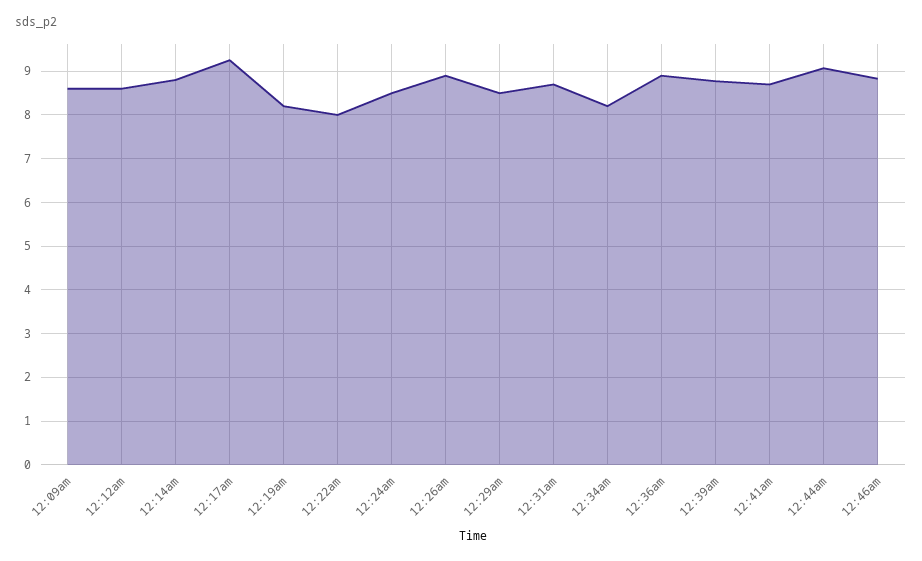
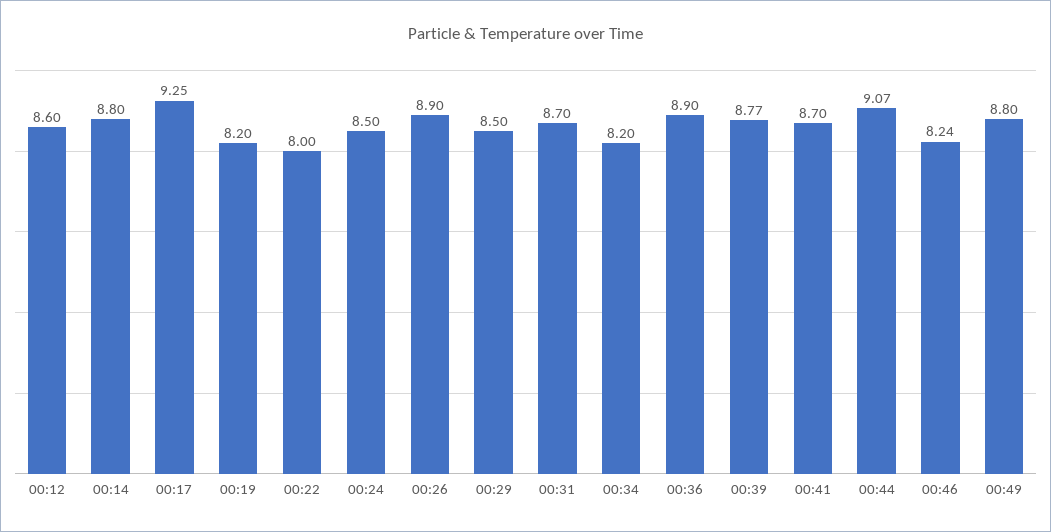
12:09am: 8.6 -> none
12:46am: 8.8 -> 8.24
00:49: none -> 8.8

